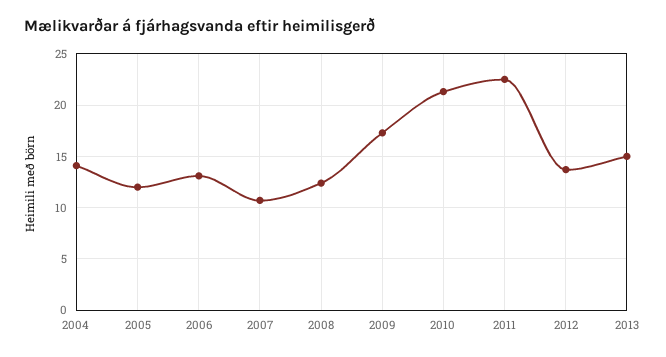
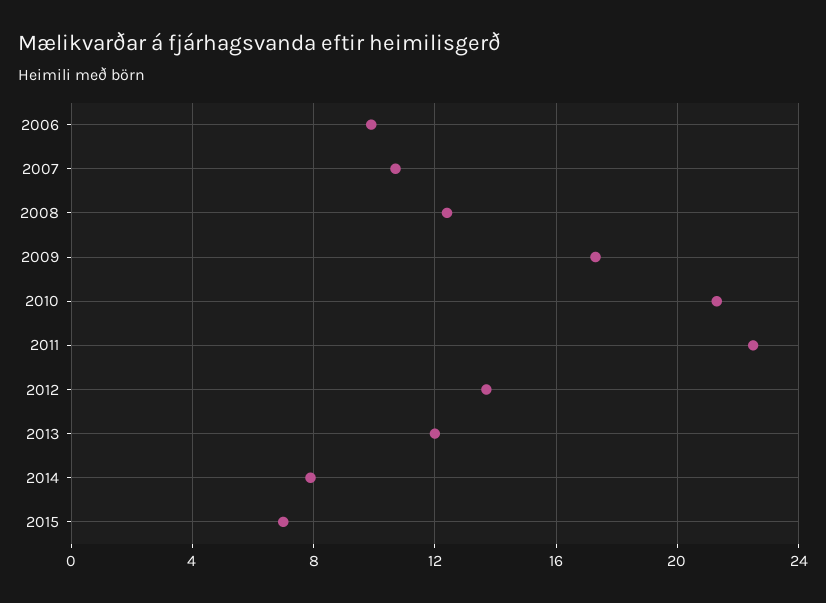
2004: 14 -> none
2005: 12 -> none
2006: 13 -> 10
2013: 15 -> 12
2014: none -> 8
2015: none -> 7

